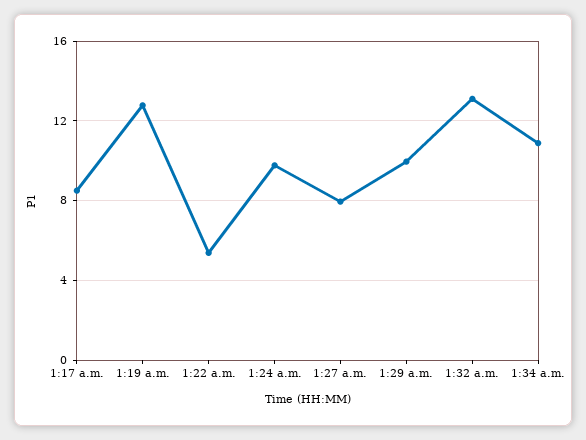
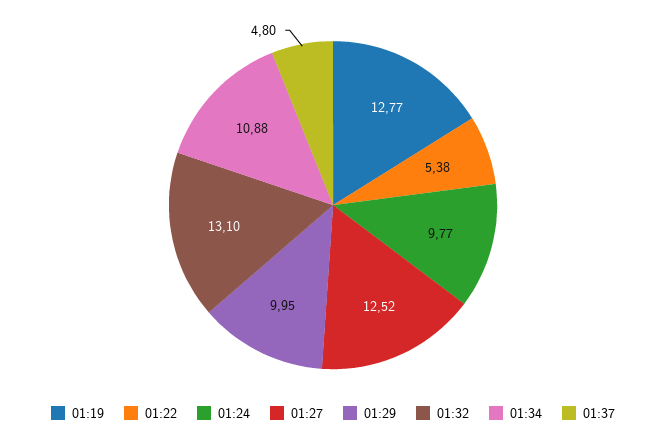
1:17 a.m.: 8.5 -> none
1:27 a.m.: 8 -> 12.52
01:37: none -> 4.8

